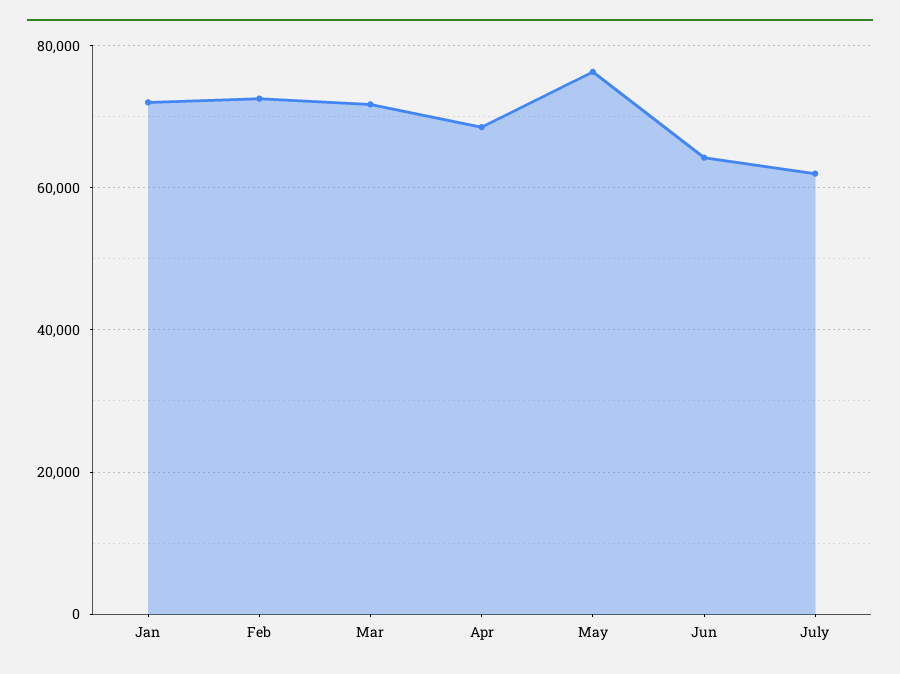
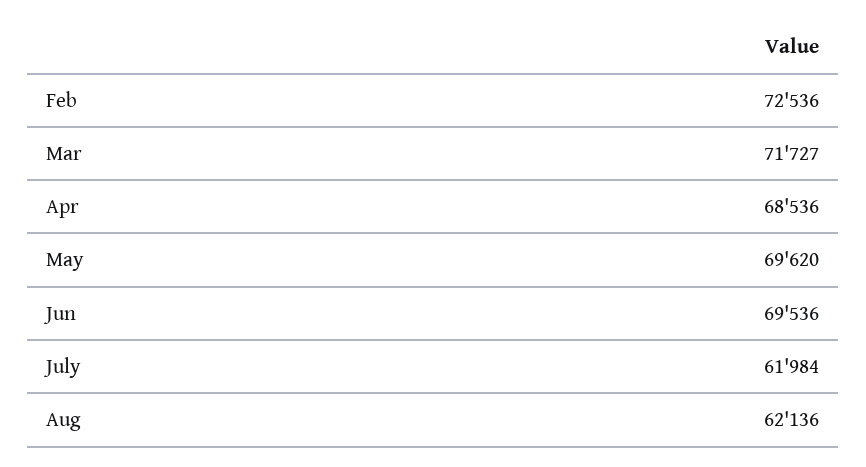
Jan: 72000 -> none
May: 76000 -> 69620
Jun: 64000 -> 69536
Aug: none -> 62136

